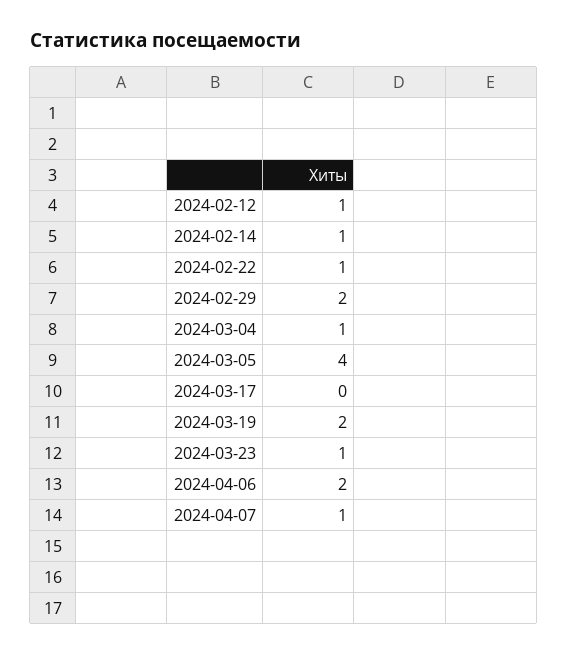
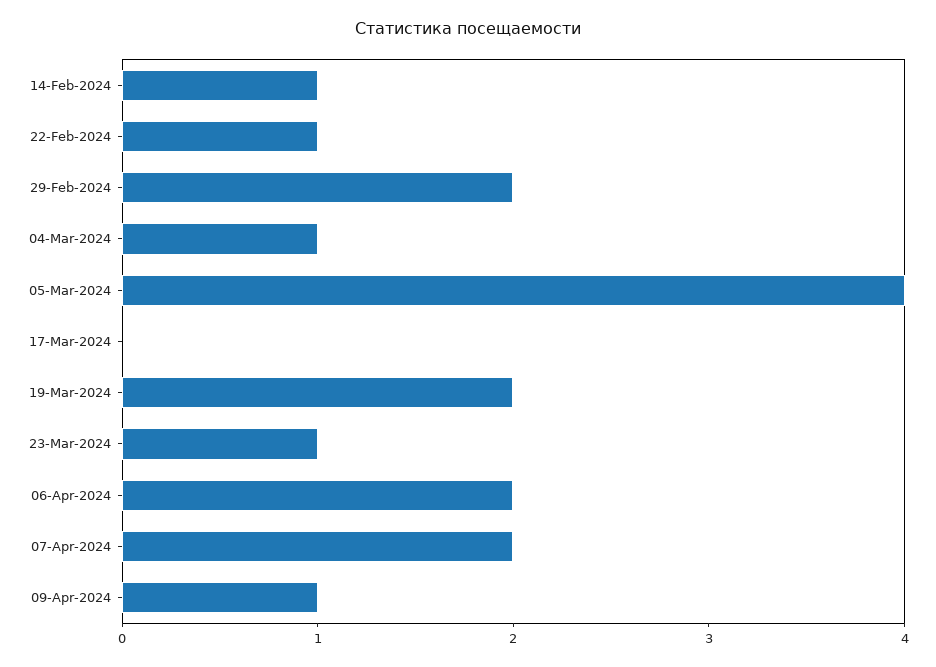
2024-02-12: 1 -> none
2024-04-07: 1 -> 2
09-Apr-2024: none -> 1

